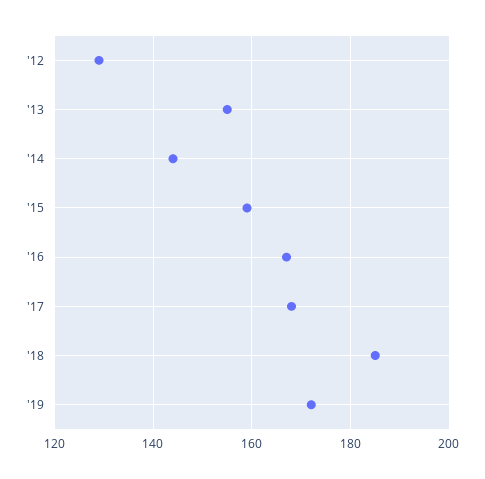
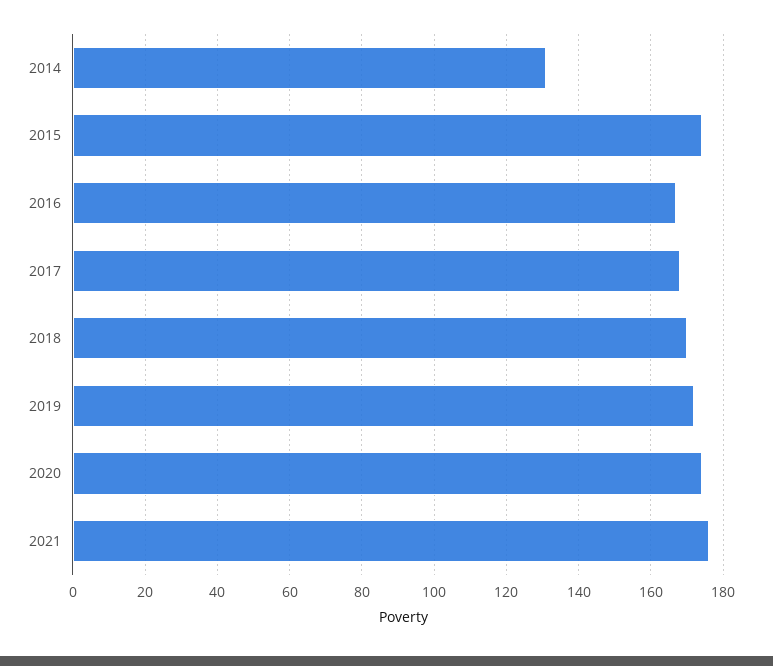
'12: 130 -> none
'13: 155 -> none
'14: 145 -> 130
'15: 160 -> 175
'18: 185 -> 170
2020: none -> 175
2021: none -> 175

